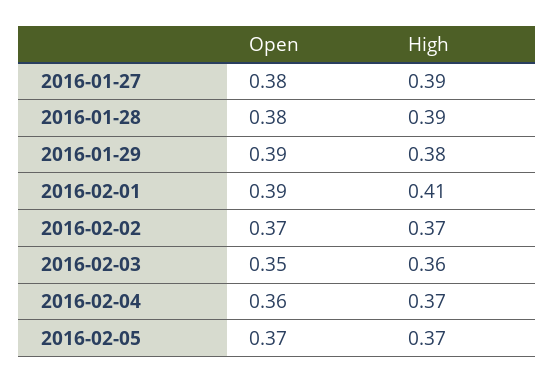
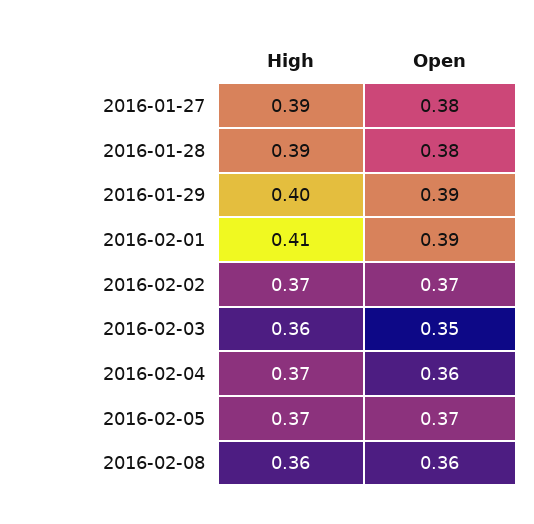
High, 2016-01-29: 0.38 -> 0.4
High, 2016-02-08: none -> 0.36
Open, 2016-02-08: none -> 0.36

